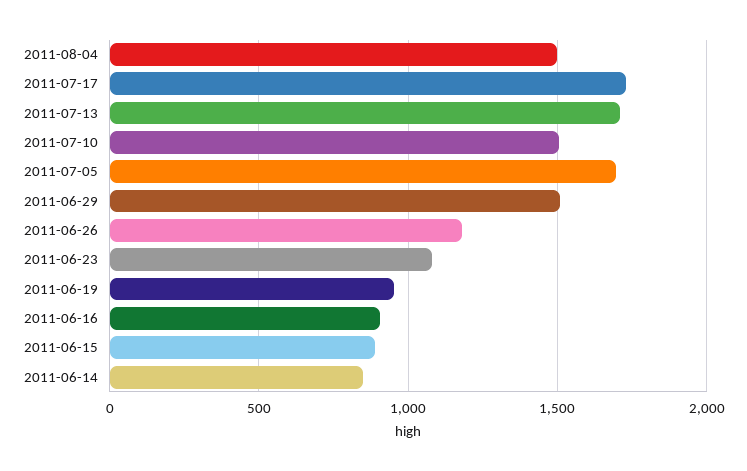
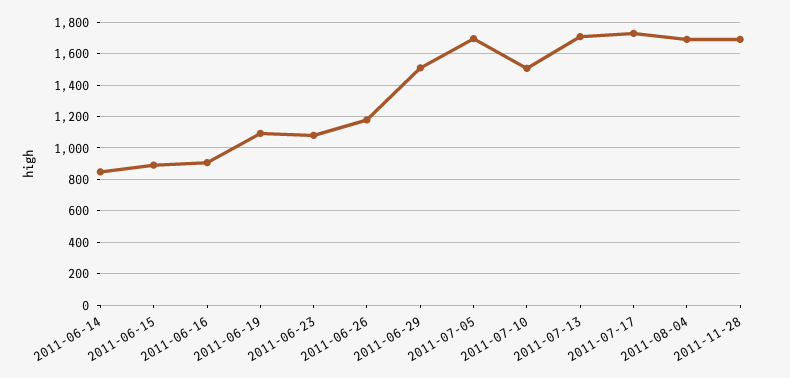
2011-08-04: 1500 -> 1700
2011-06-19: 950 -> 1100
2011-11-28: none -> 1700

